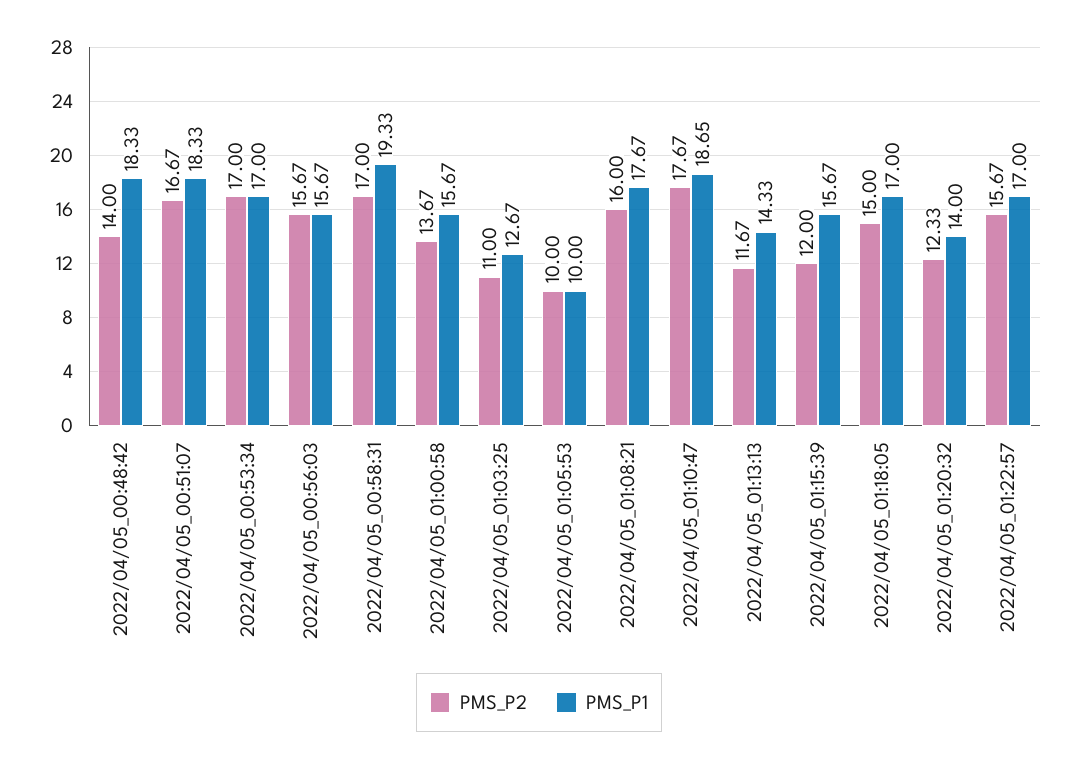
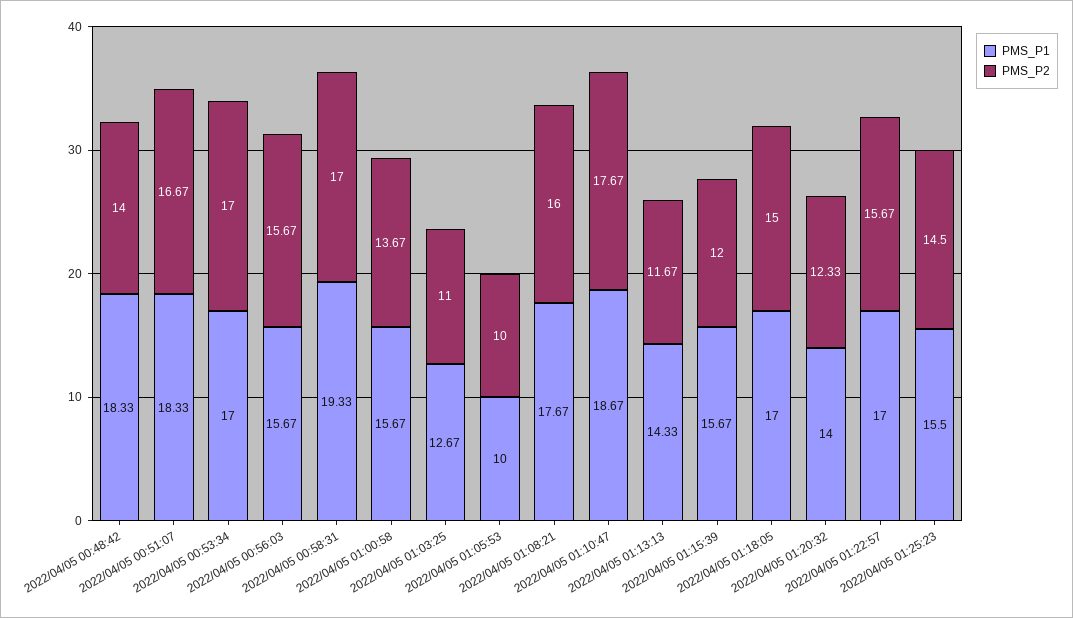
PMS_P1, 2022/04/05_01:10:47: 18.65 -> 18.67
PMS_P1, 2022/04/05 01:25:23: none -> 15.5
PMS_P2, 2022/04/05 01:25:23: none -> 14.5

